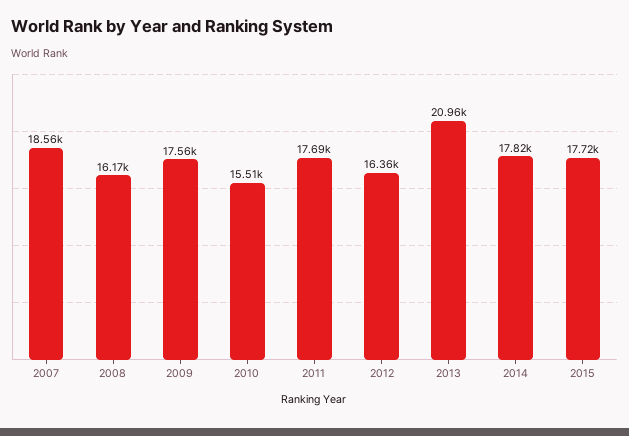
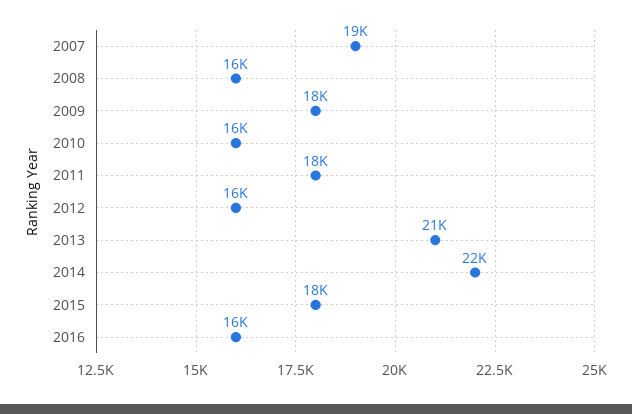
2014: 17820 -> 22000
2016: none -> 16000

